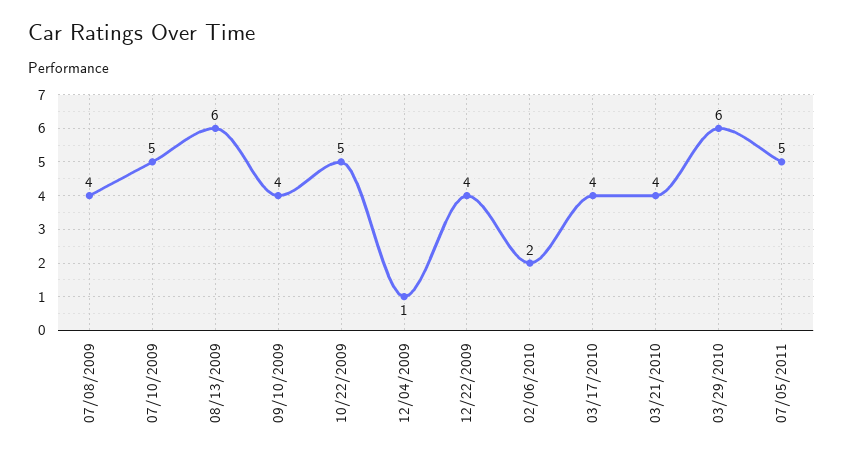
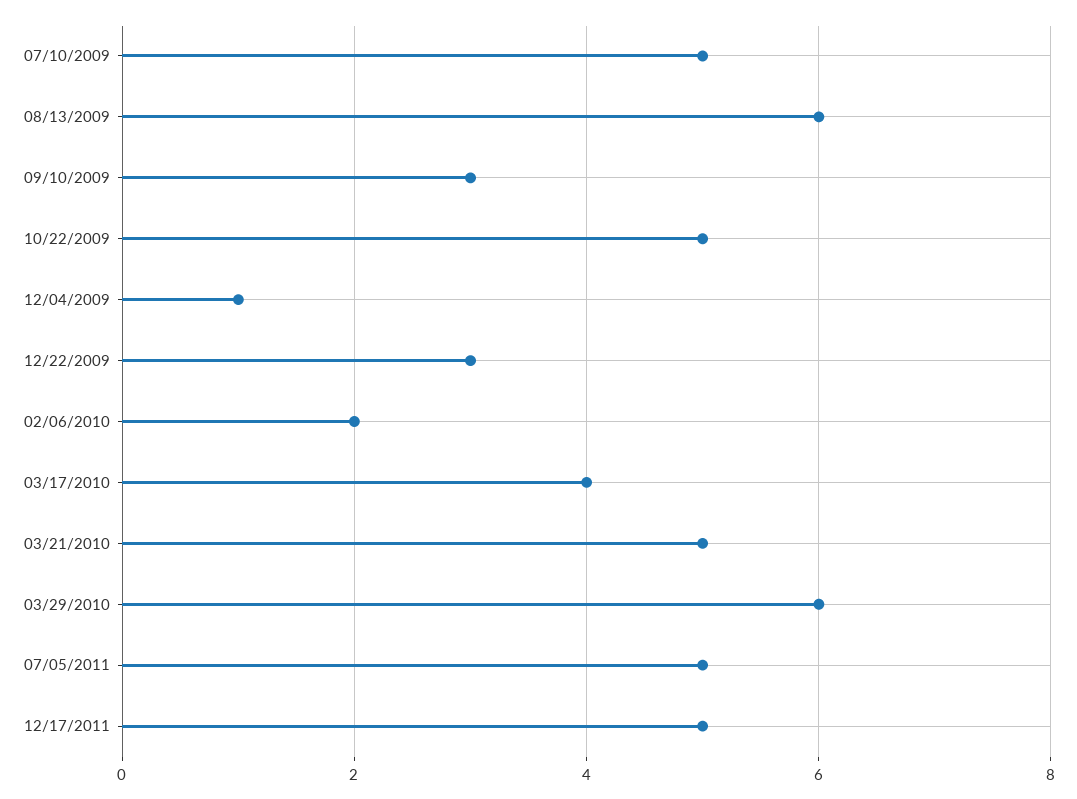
07/08/2009: 4 -> none
09/10/2009: 4 -> 3
12/22/2009: 4 -> 3
03/21/2010: 4 -> 5
12/17/2011: none -> 5

